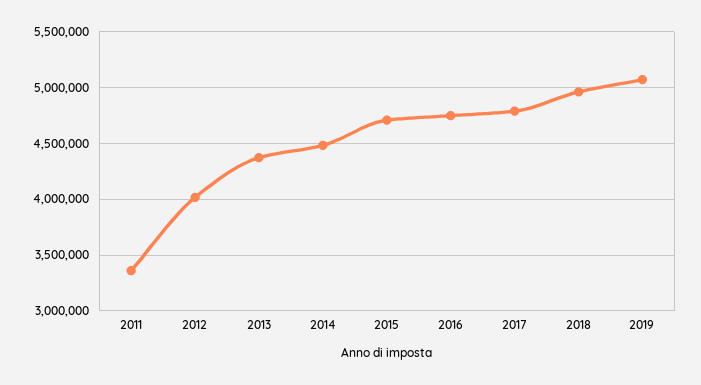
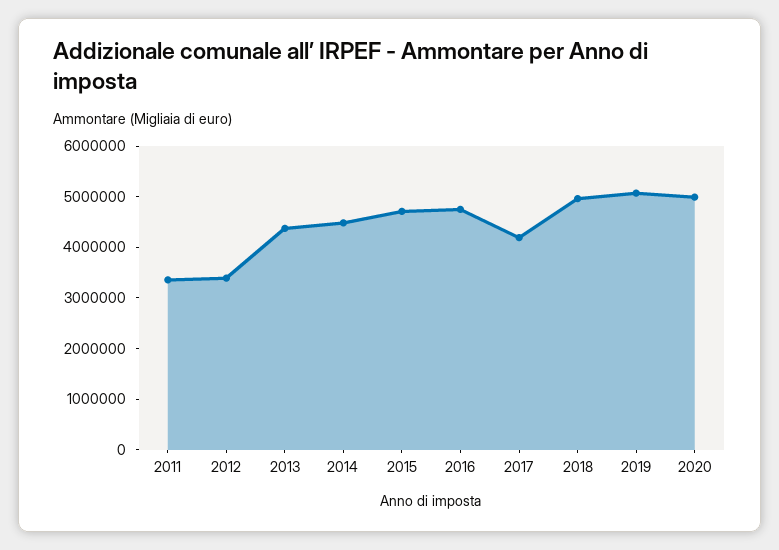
2012: 4000000 -> 3400000
2017: 4800000 -> 4200000
2020: none -> 5000000

